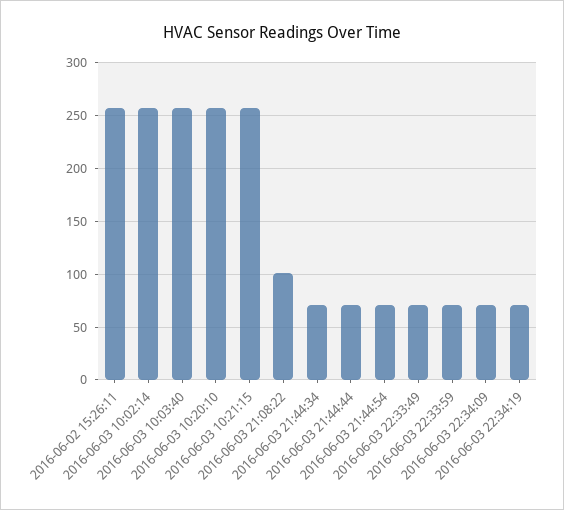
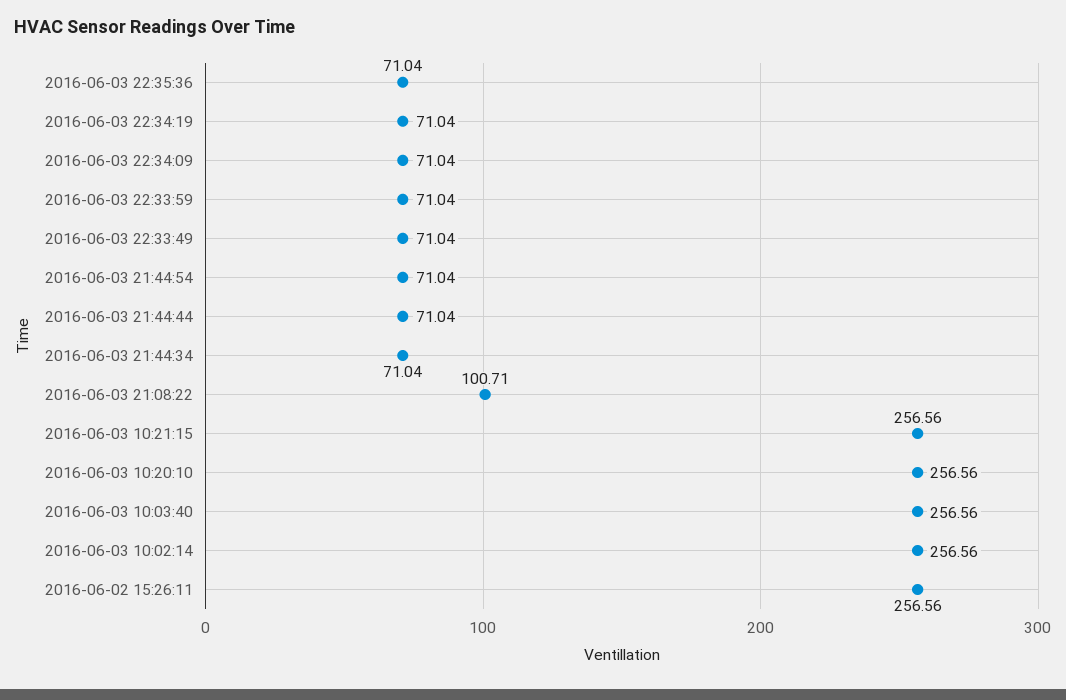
2016-06-03 22:35:36: none -> 71.04

